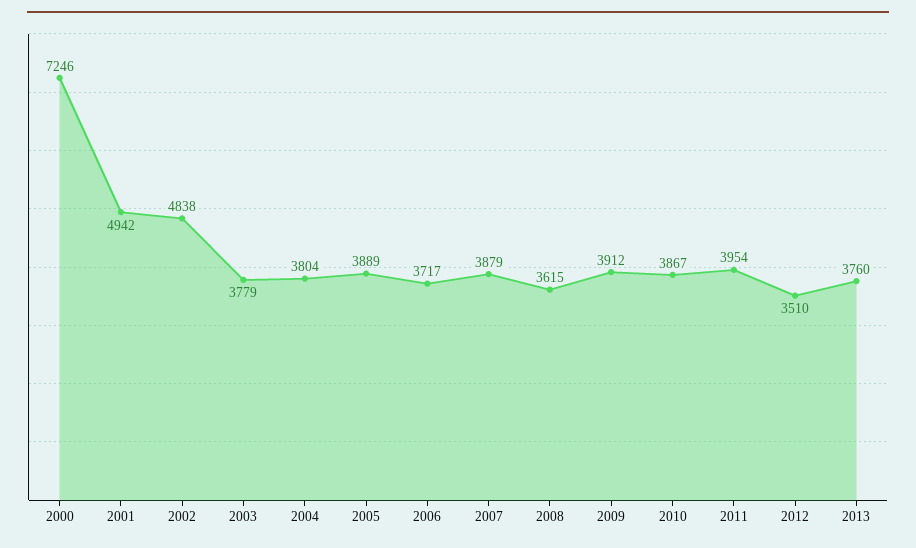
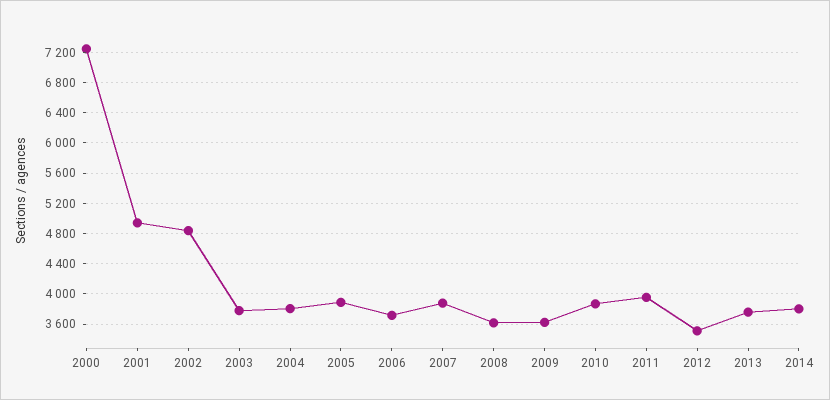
2009: 3912 -> 3600
2014: none -> 3800

